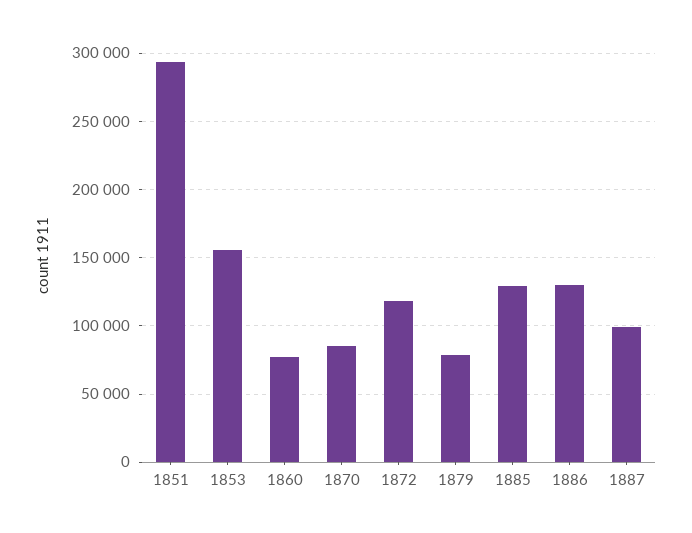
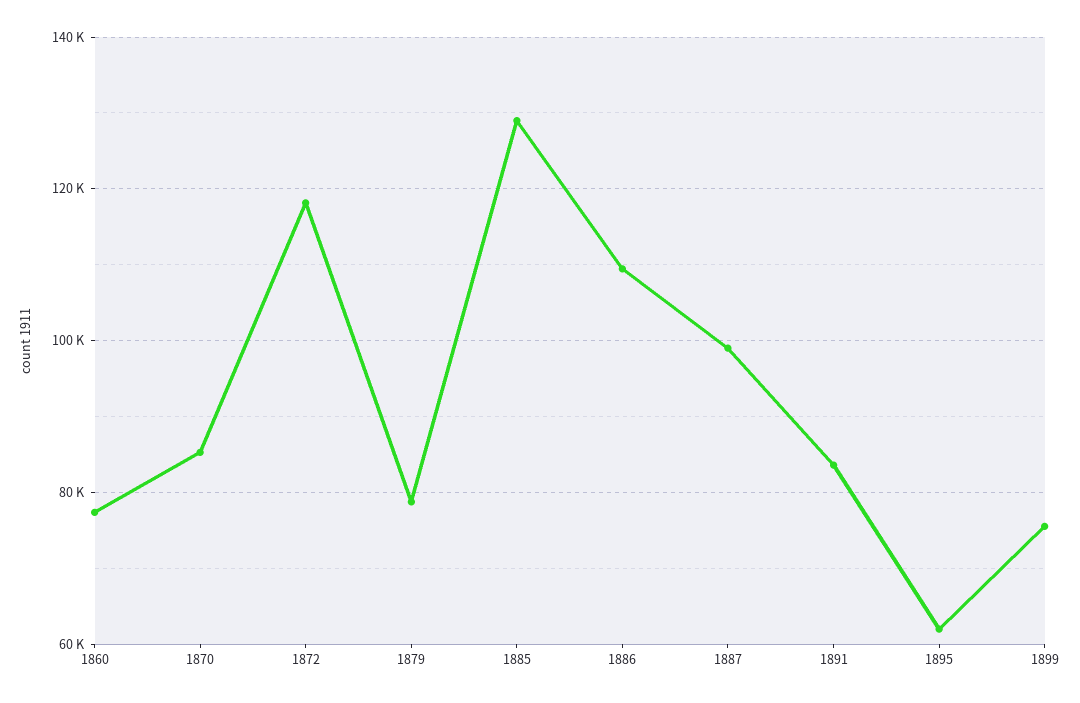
1851: 295000 -> none
1853: 155000 -> none
1886: 130000 -> 110000
1891: none -> 84000
1895: none -> 62000
1899: none -> 76000

